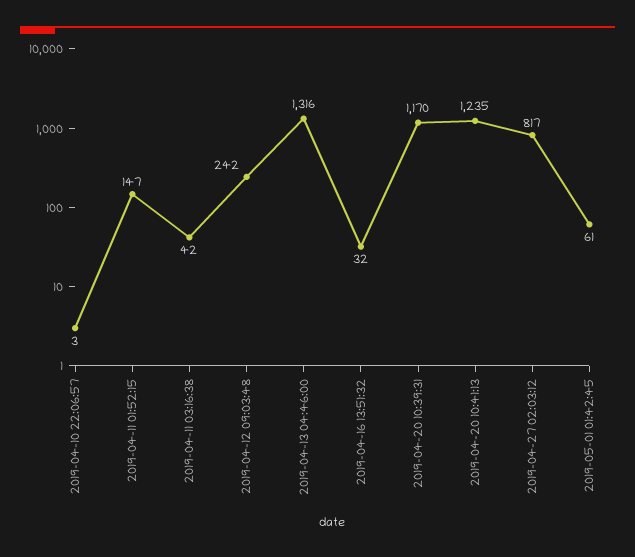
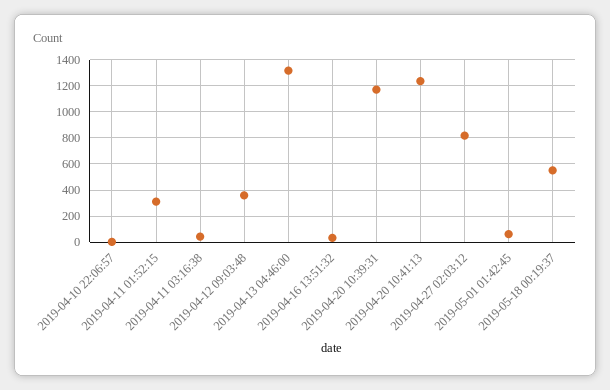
2019-04-11 01:52:15: 147 -> 300
2019-04-12 09:03:48: 242 -> 350
2019-05-18 00:19:37: none -> 550

